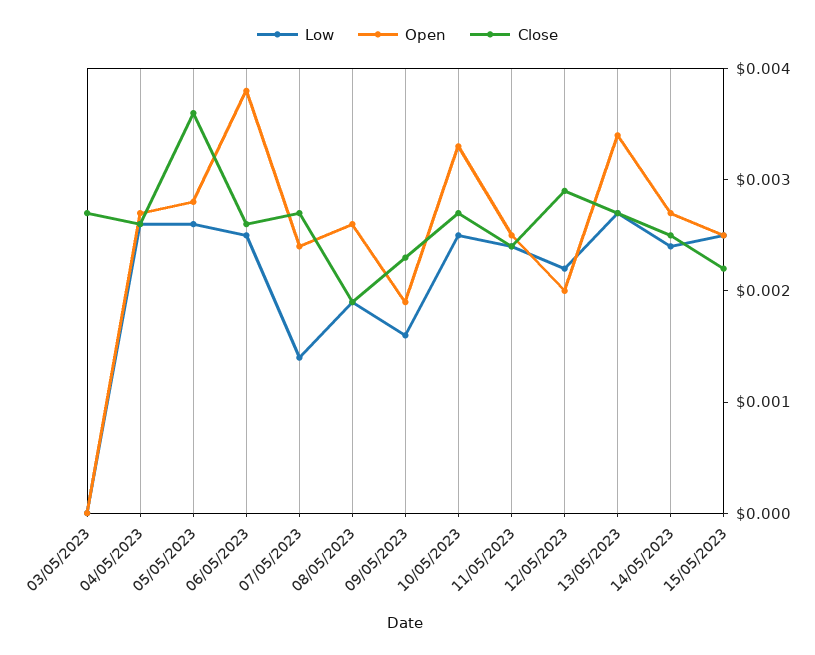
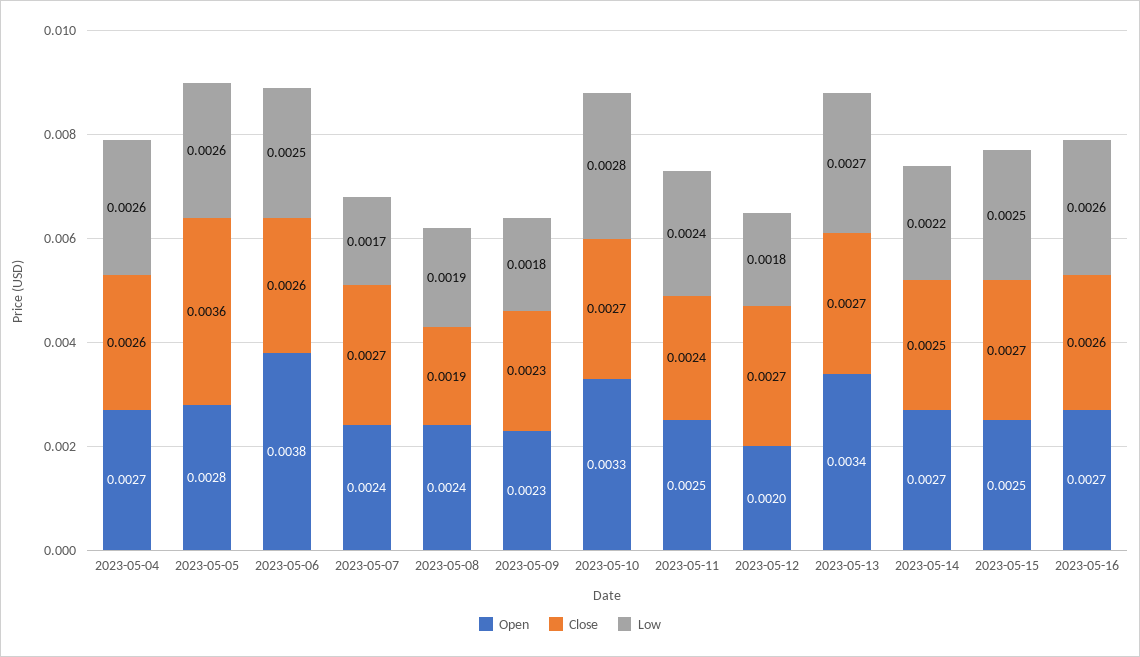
Low, 03/05/2023: 0 -> none
Open, 03/05/2023: 0 -> none
Close, 03/05/2023: 0.0027 -> none
Low, 07/05/2023: 0.0014 -> 0.0017
Open, 08/05/2023: 0.0026 -> 0.0024
Low, 09/05/2023: 0.0016 -> 0.0018
Open, 09/05/2023: 0.0019 -> 0.0023
Low, 10/05/2023: 0.0025 -> 0.0028
Low, 12/05/2023: 0.0022 -> 0.0018
Close, 12/05/2023: 0.0029 -> 0.0027
Low, 14/05/2023: 0.0024 -> 0.0022
Close, 15/05/2023: 0.0022 -> 0.0027
Open, 2023-05-16: none -> 0.0027
Close, 2023-05-16: none -> 0.0026
Low, 2023-05-16: none -> 0.0026

